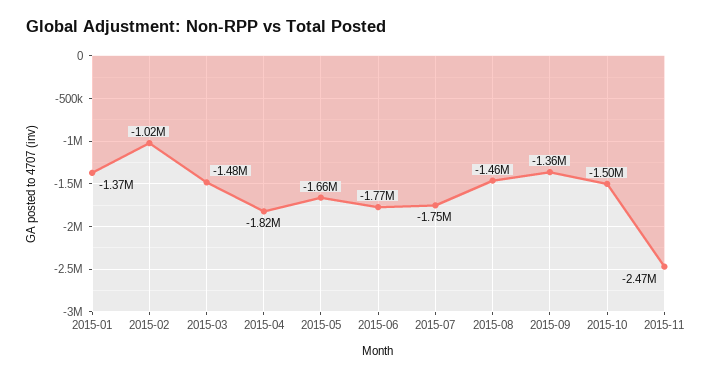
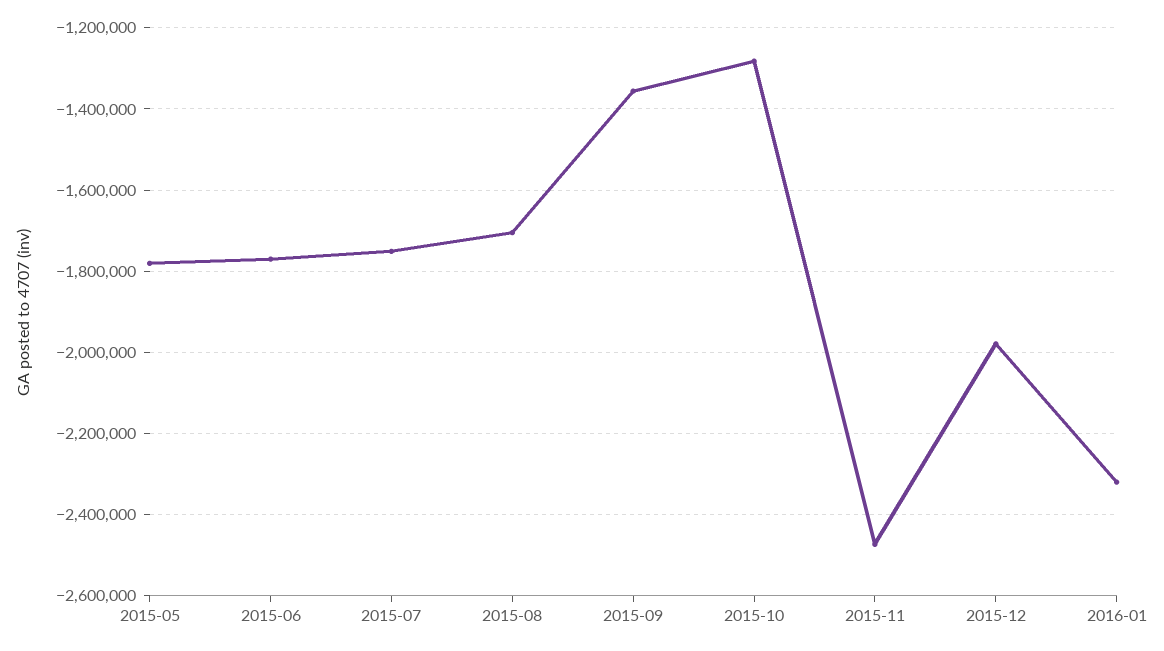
2015-01: -1370000 -> none
2015-02: -1020000 -> none
2015-03: -1480000 -> none
2015-04: -1820000 -> none
2015-05: -1660000 -> -1780000
2015-08: -1460000 -> -1700000
2015-10: -1500000 -> -1280000
2015-12: none -> -1980000
2016-01: none -> -2320000

